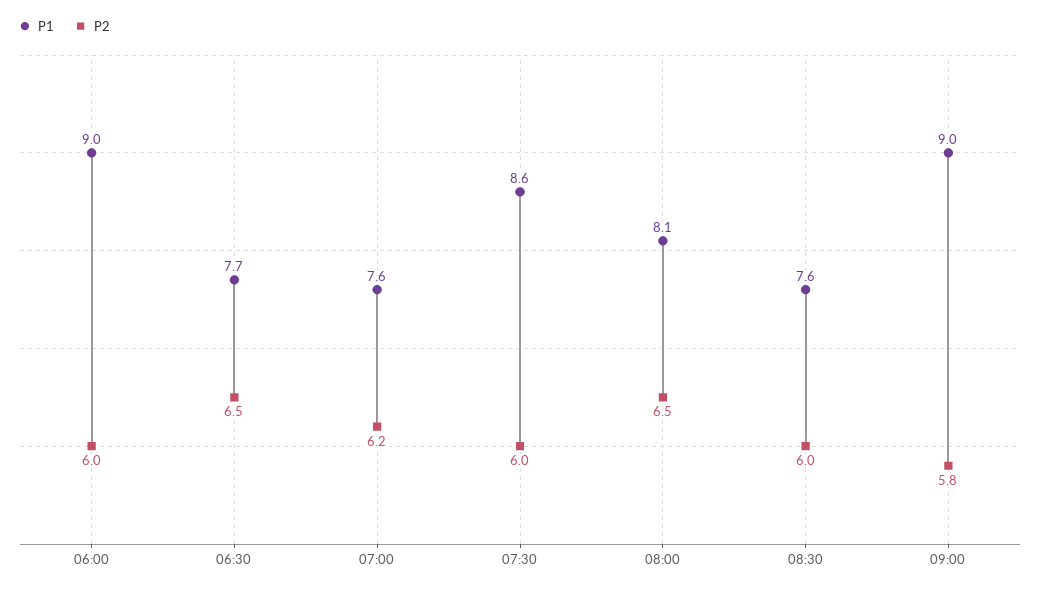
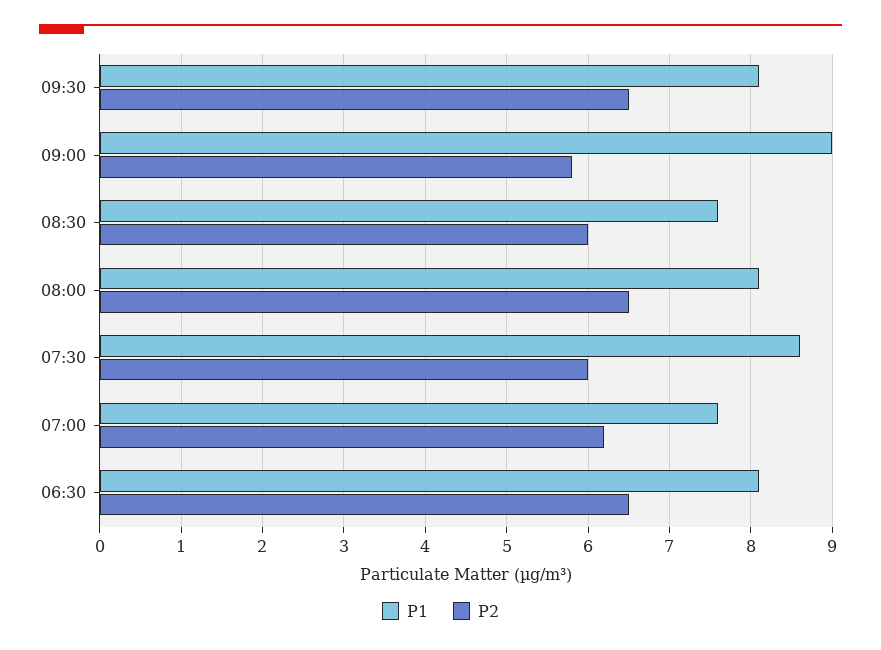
P1, 06:00: 9 -> none
P2, 06:00: 6 -> none
P1, 06:30: 7.7 -> 8.1
P1, 09:30: none -> 8.1
P2, 09:30: none -> 6.5

